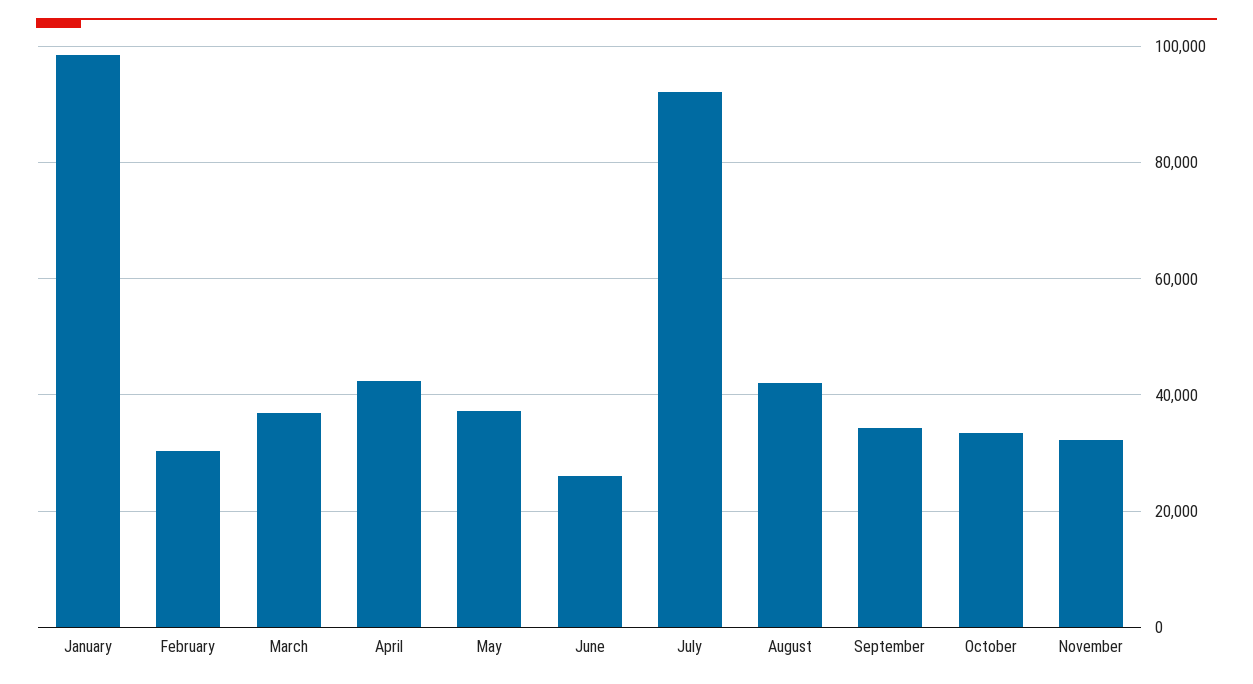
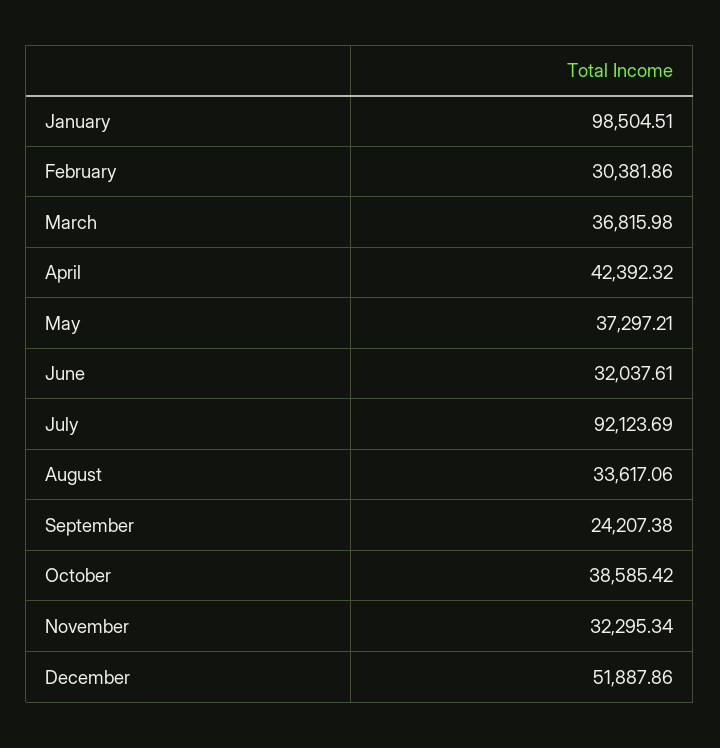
June: 26000 -> 32037.61
August: 42000 -> 33617.06
September: 34000 -> 24207.38
October: 34000 -> 38585.42
December: none -> 51887.86

